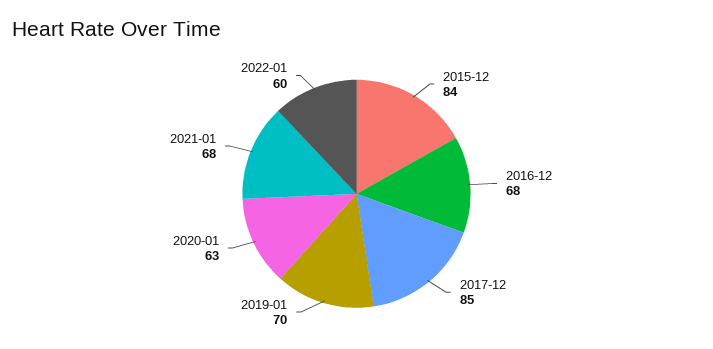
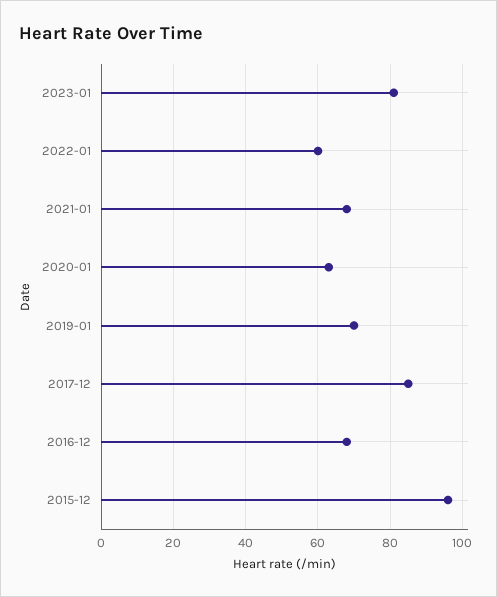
2015-12: 84 -> 95
2023-01: none -> 80

